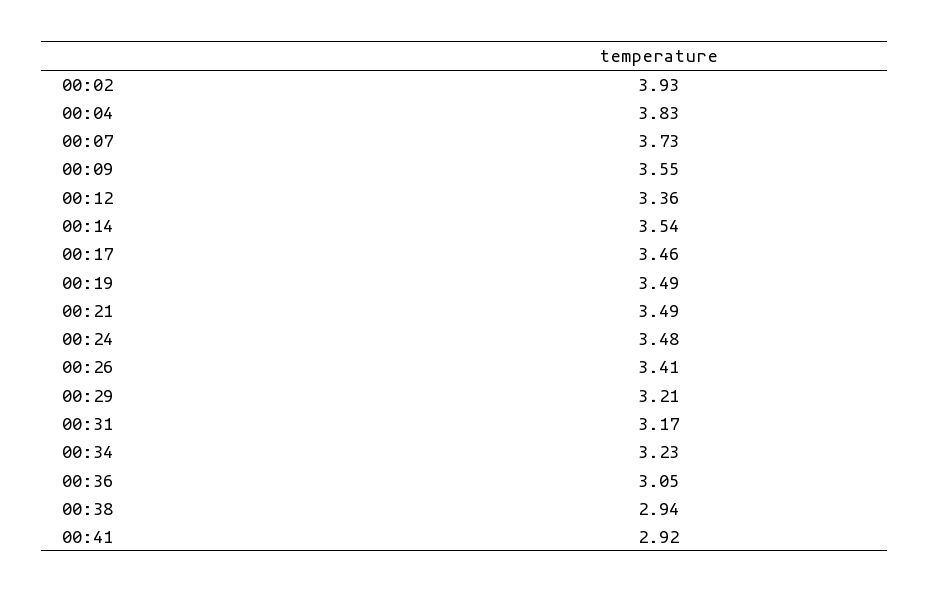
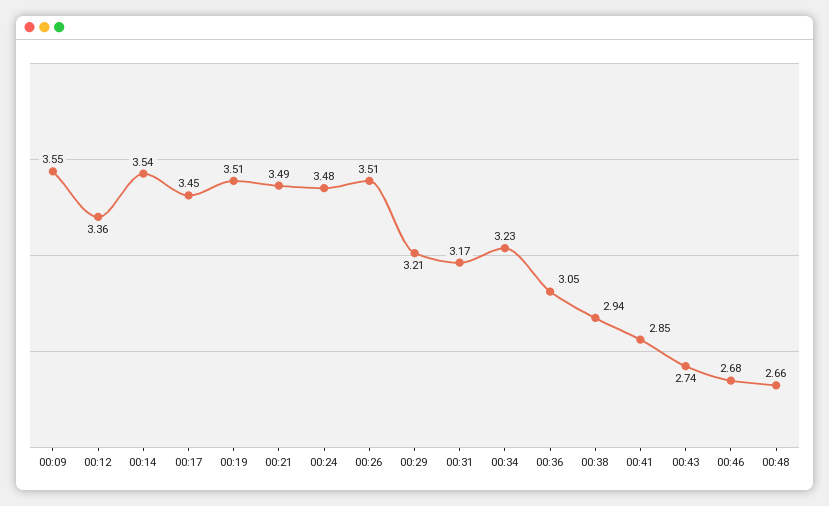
00:02: 3.93 -> none
00:04: 3.83 -> none
00:07: 3.73 -> none
00:17: 3.46 -> 3.45
00:19: 3.49 -> 3.51
00:26: 3.41 -> 3.51
00:41: 2.92 -> 2.85
00:43: none -> 2.74
00:46: none -> 2.68
00:48: none -> 2.66

